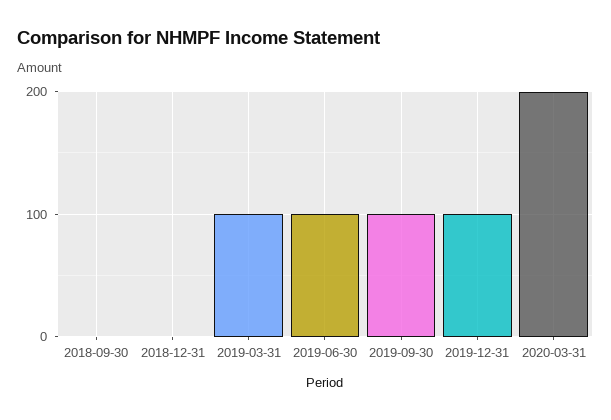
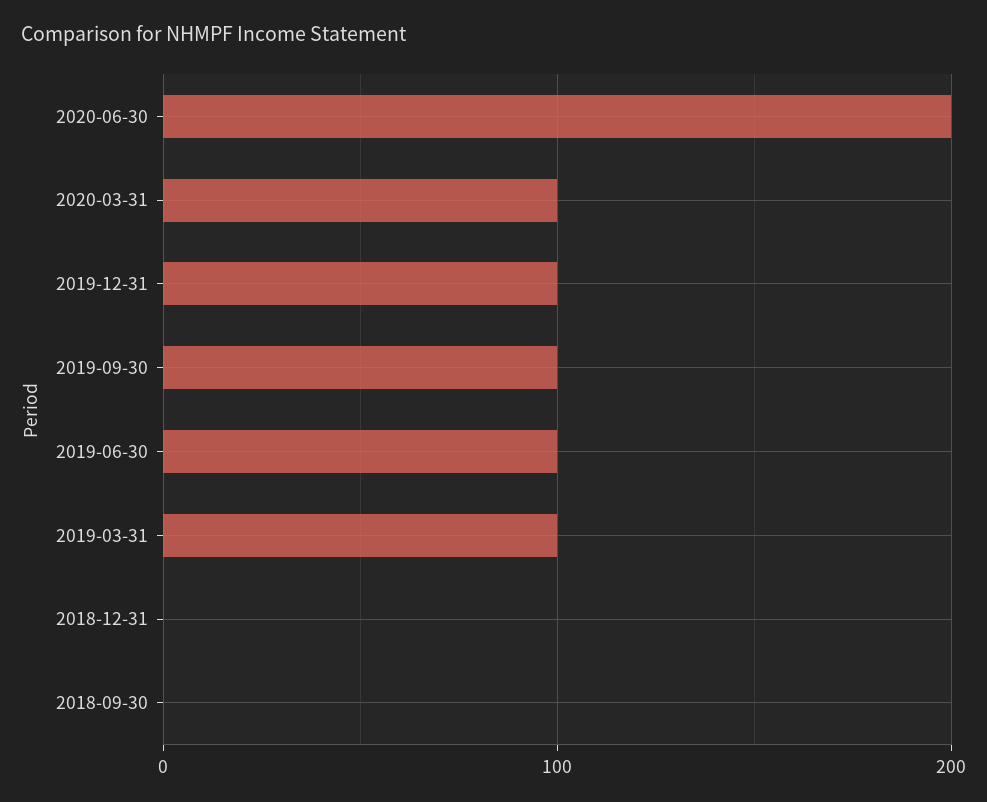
2020-03-31: 200 -> 100
2020-06-30: none -> 200

